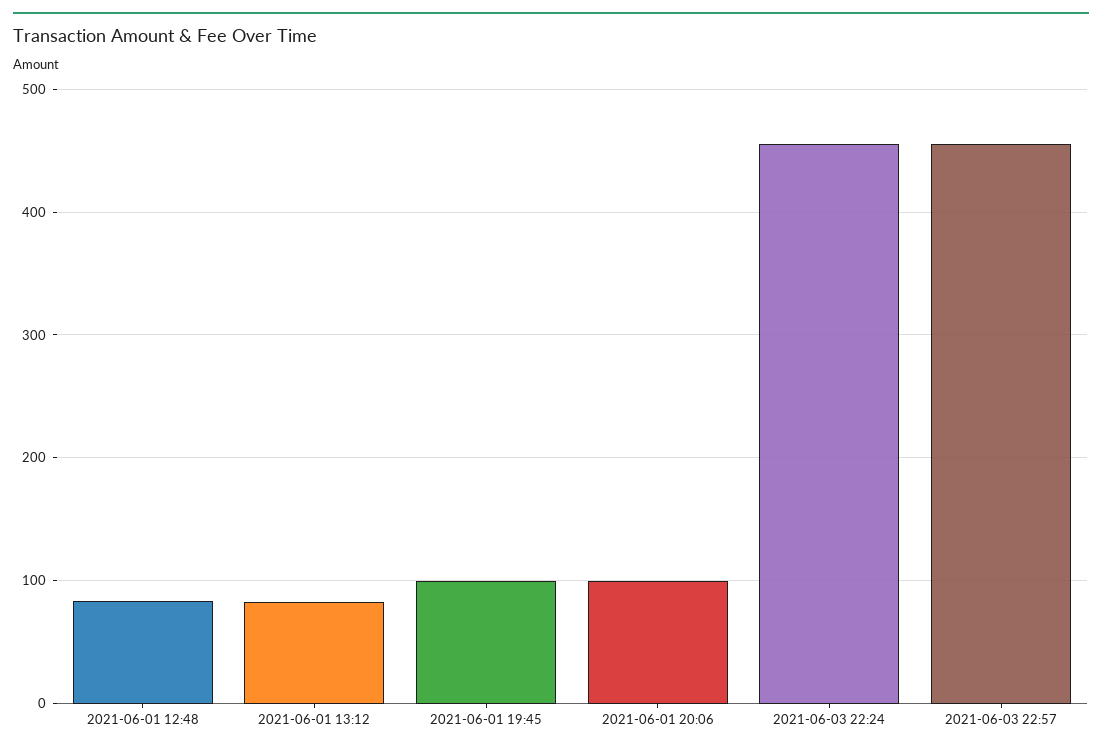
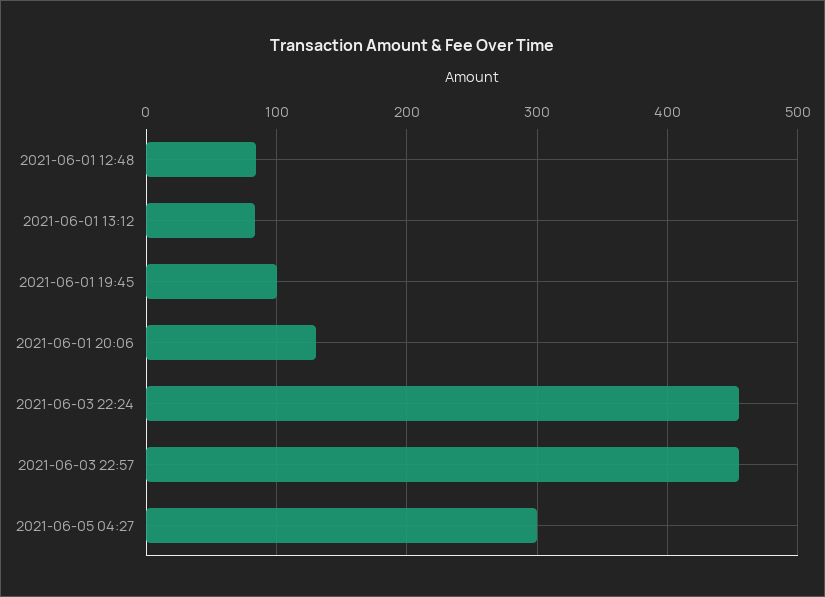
2021-06-01 20:06: 100 -> 130
2021-06-05 04:27: none -> 300

